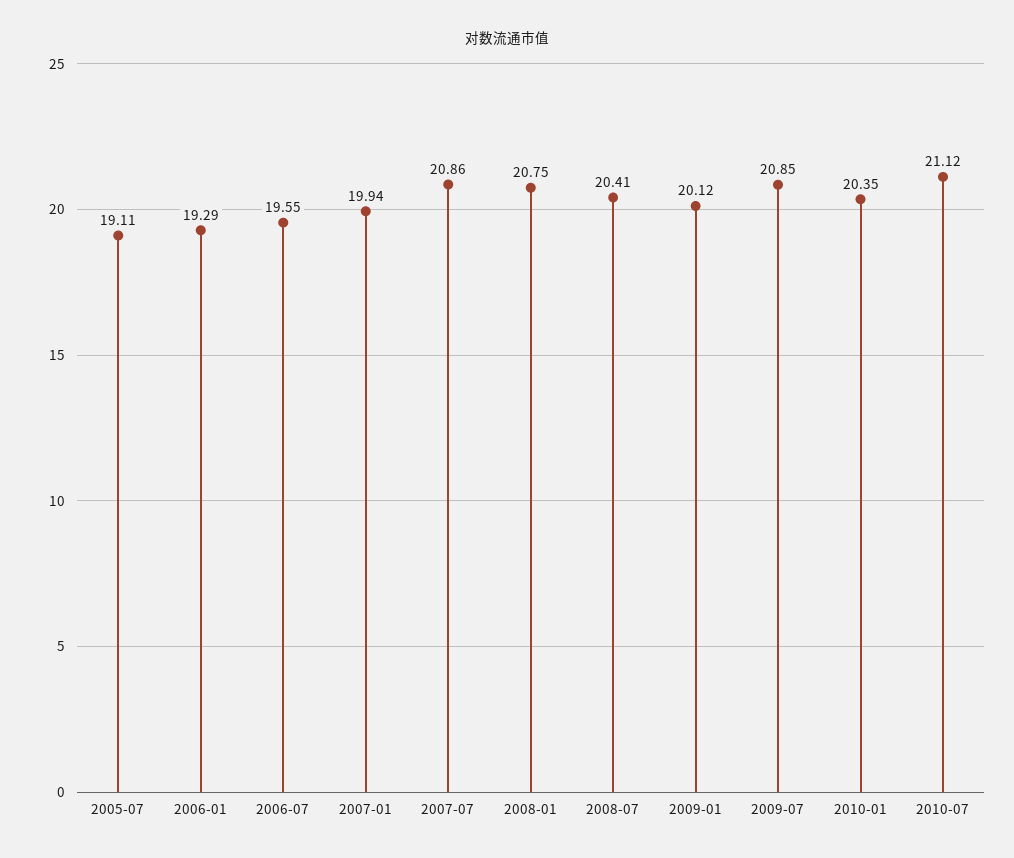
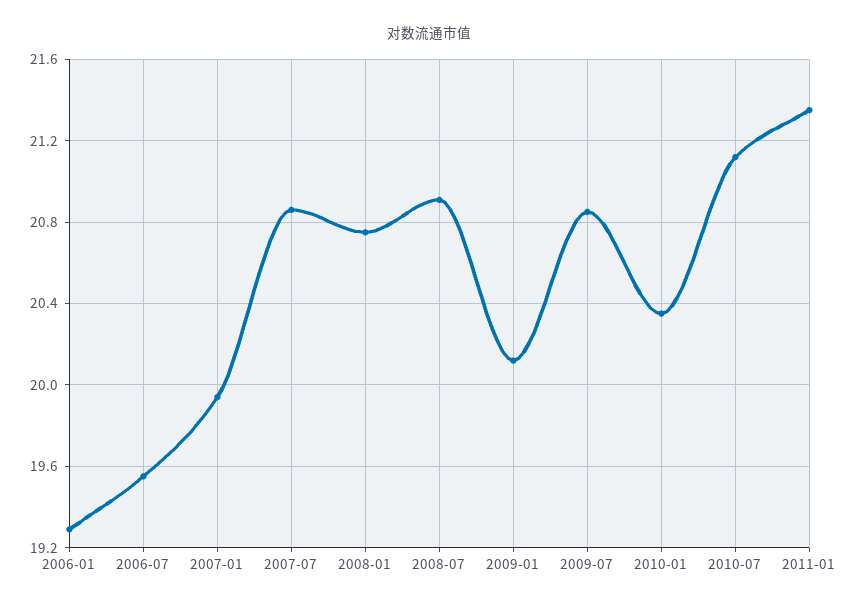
2005-07: 19.11 -> none
2008-07: 20.41 -> 20.9
2011-01: none -> 21.35

